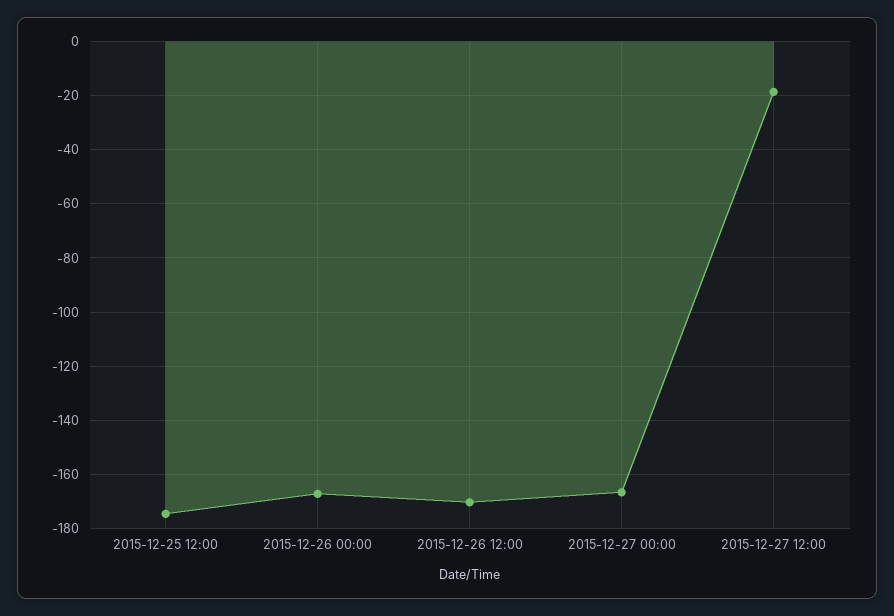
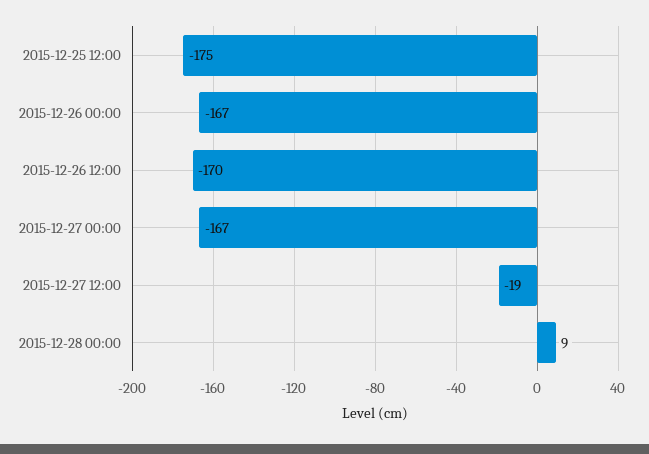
2015-12-28 00:00: none -> 9

